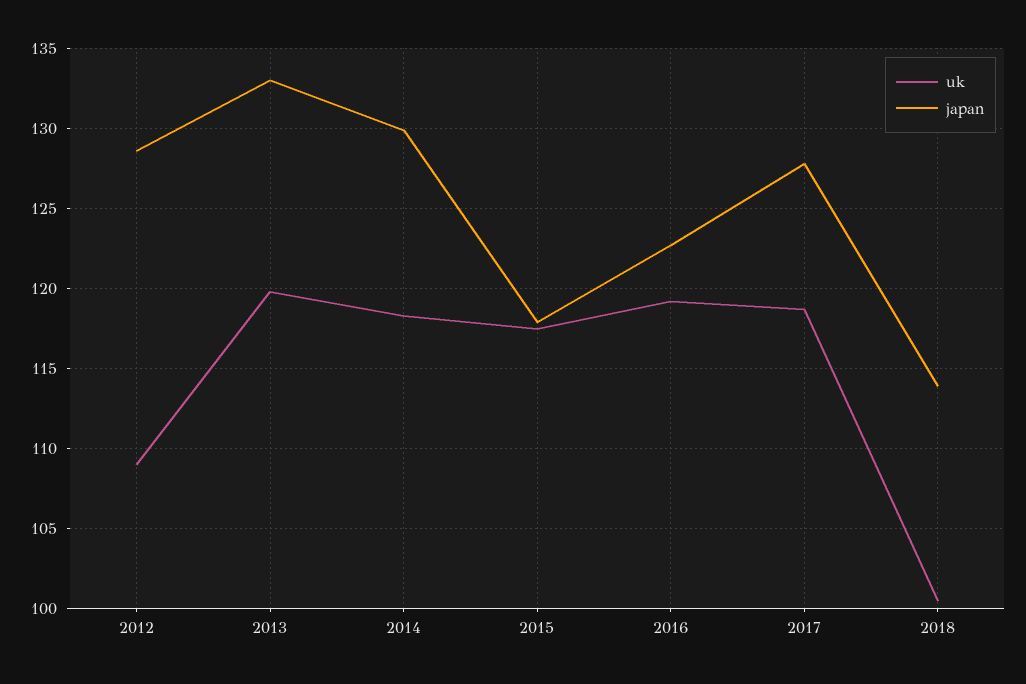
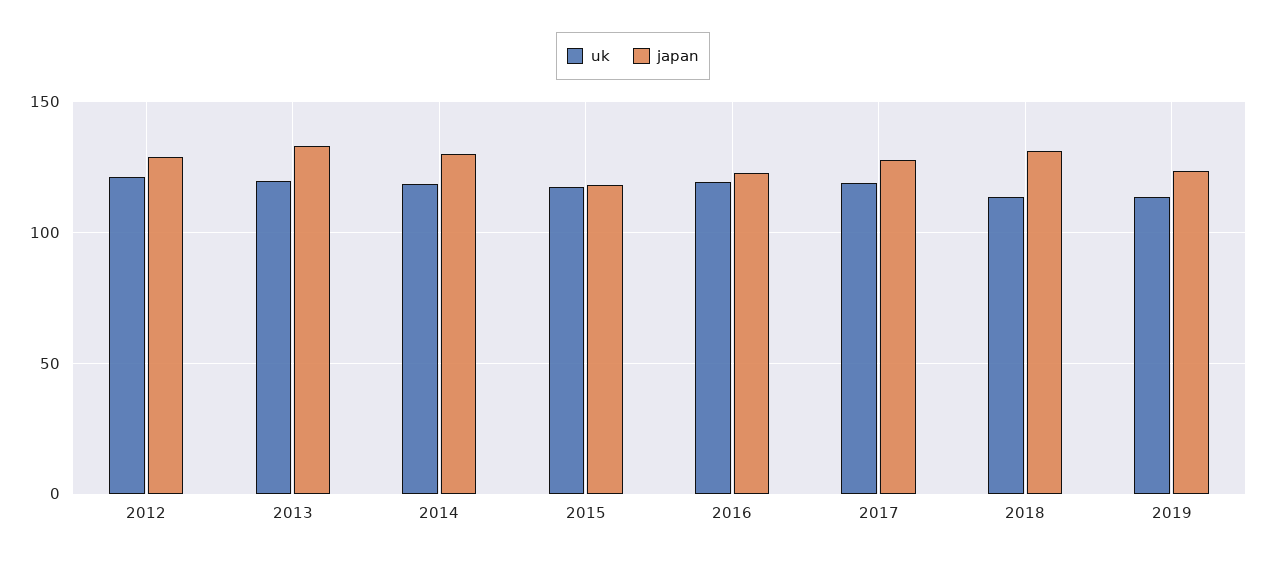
uk, 2012: 109 -> 120
uk, 2018: 100.5 -> 115
japan, 2018: 114 -> 130
uk, 2019: none -> 115
japan, 2019: none -> 125

